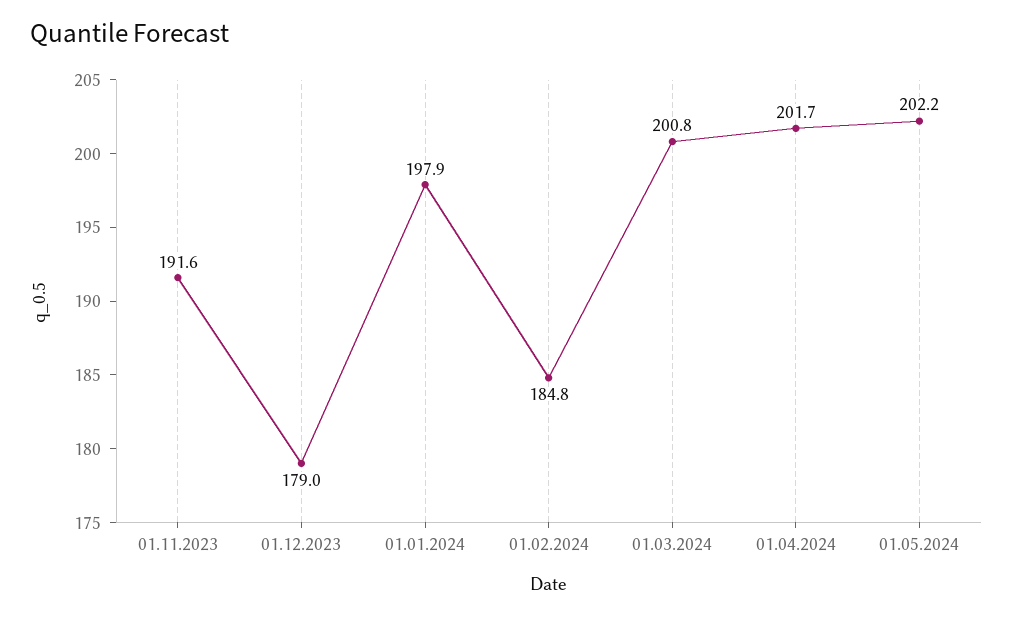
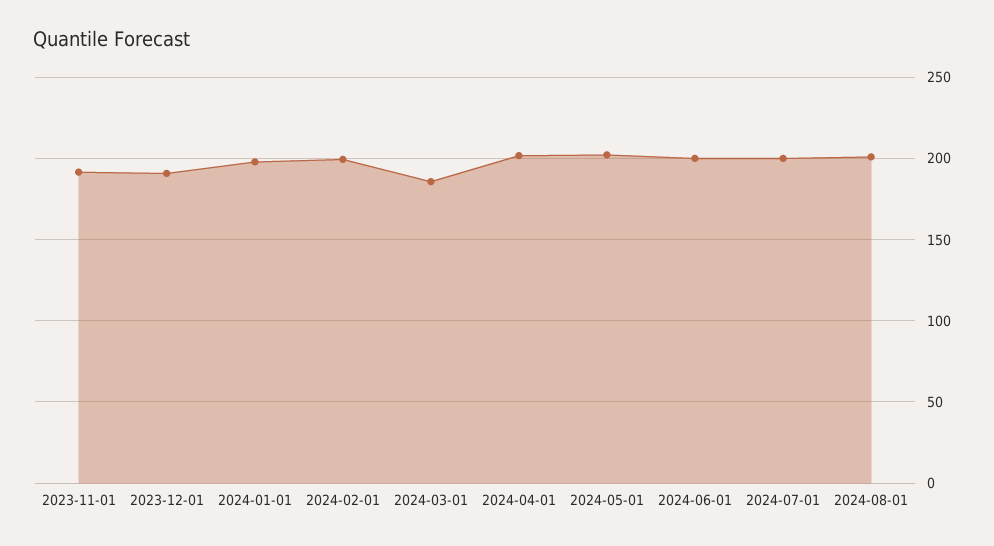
01.12.2023: 179 -> 190
01.02.2024: 184.8 -> 200
01.03.2024: 200.8 -> 185
2024-06-01: none -> 200
2024-07-01: none -> 200
2024-08-01: none -> 200

